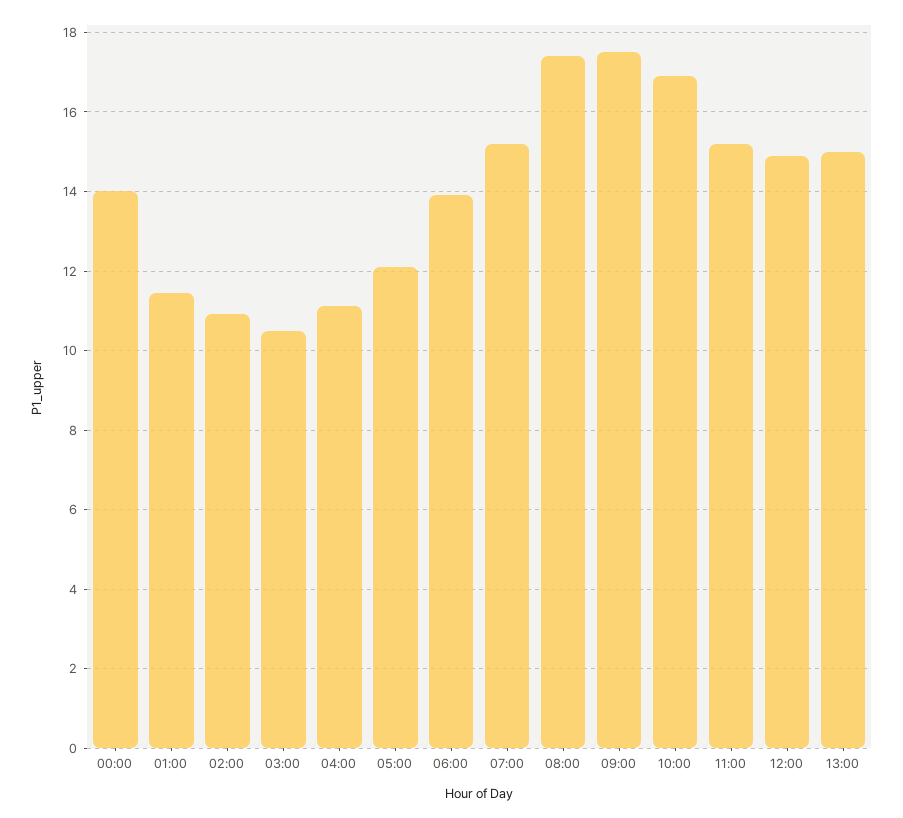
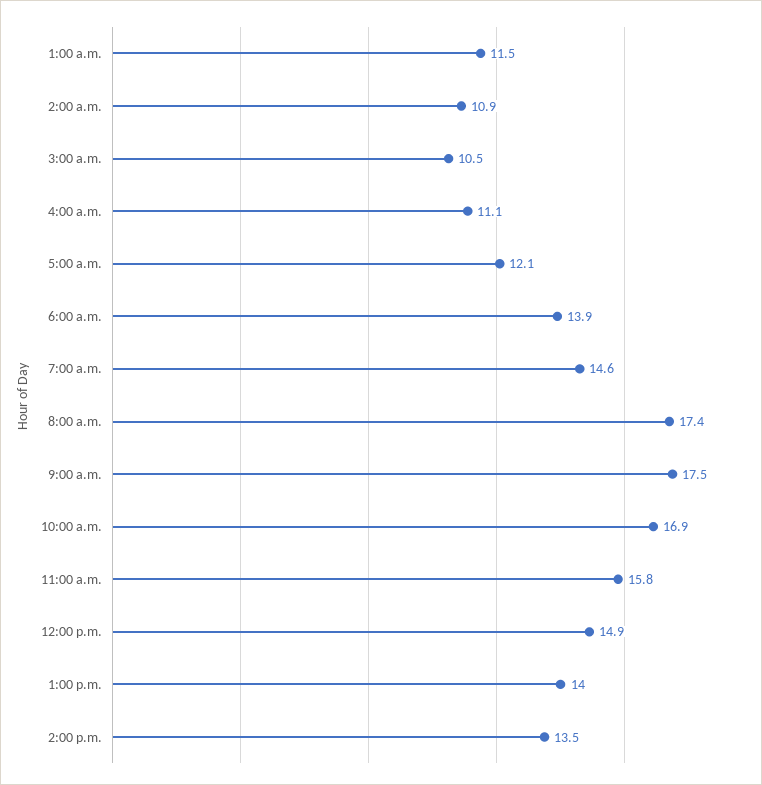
00:00: 14 -> none
07:00: 15.2 -> 14.6
11:00: 15.2 -> 15.8
13:00: 15 -> 14
2:00 p.m.: none -> 13.5

